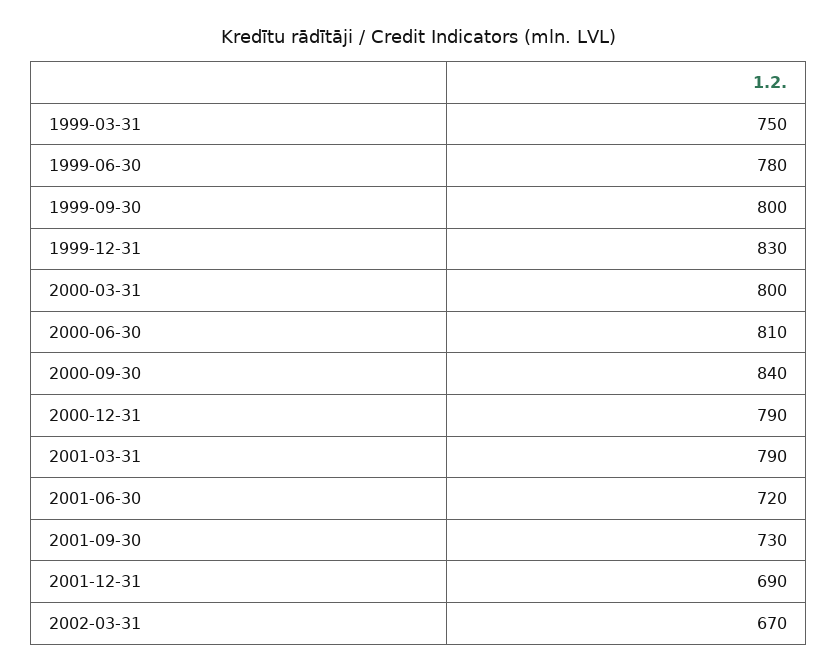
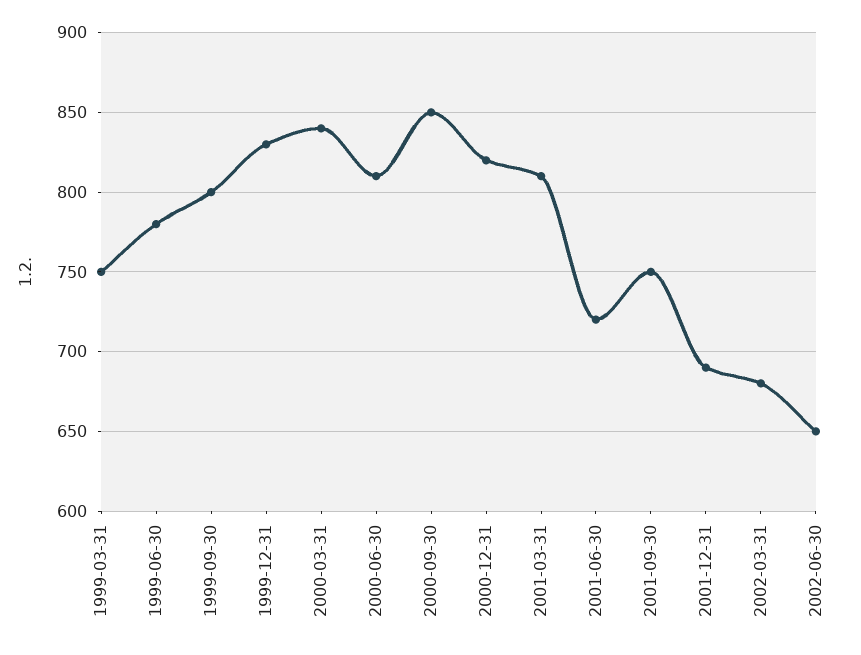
2000-03-31: 800 -> 840
2000-09-30: 840 -> 850
2000-12-31: 790 -> 820
2001-03-31: 790 -> 810
2001-09-30: 730 -> 750
2002-03-31: 670 -> 680
2002-06-30: none -> 650

